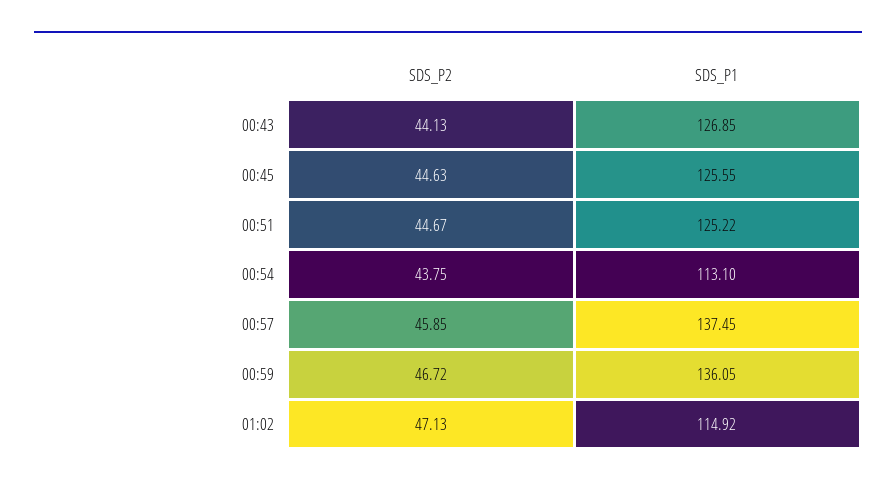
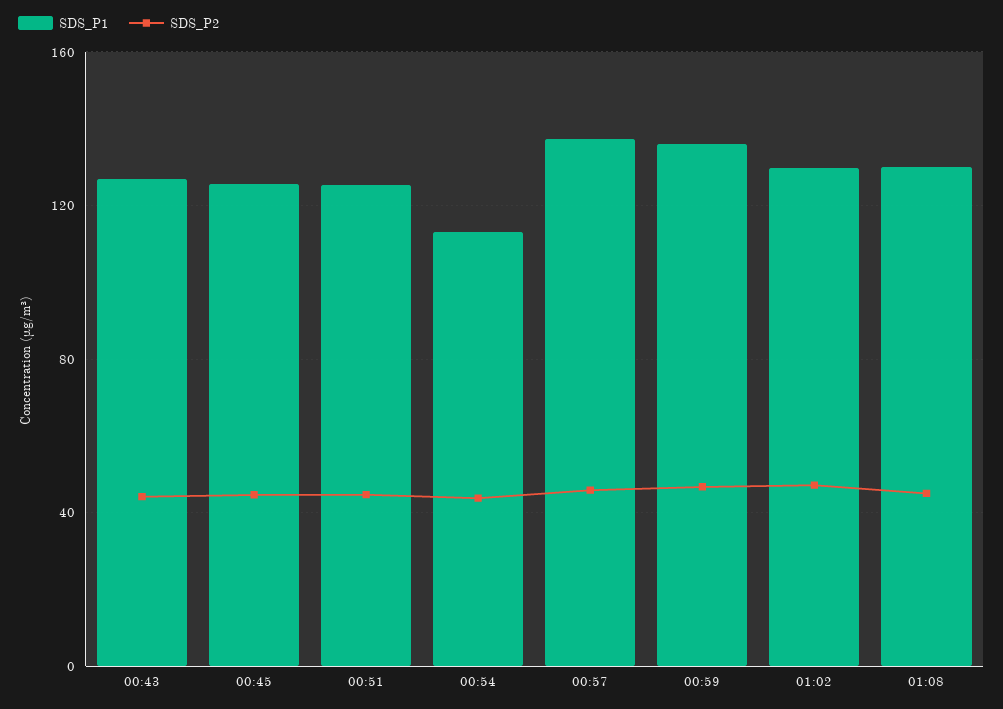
SDS_P1, 01:02: 114.92 -> 130
SDS_P1, 01:08: none -> 130
SDS_P2, 01:08: none -> 45

